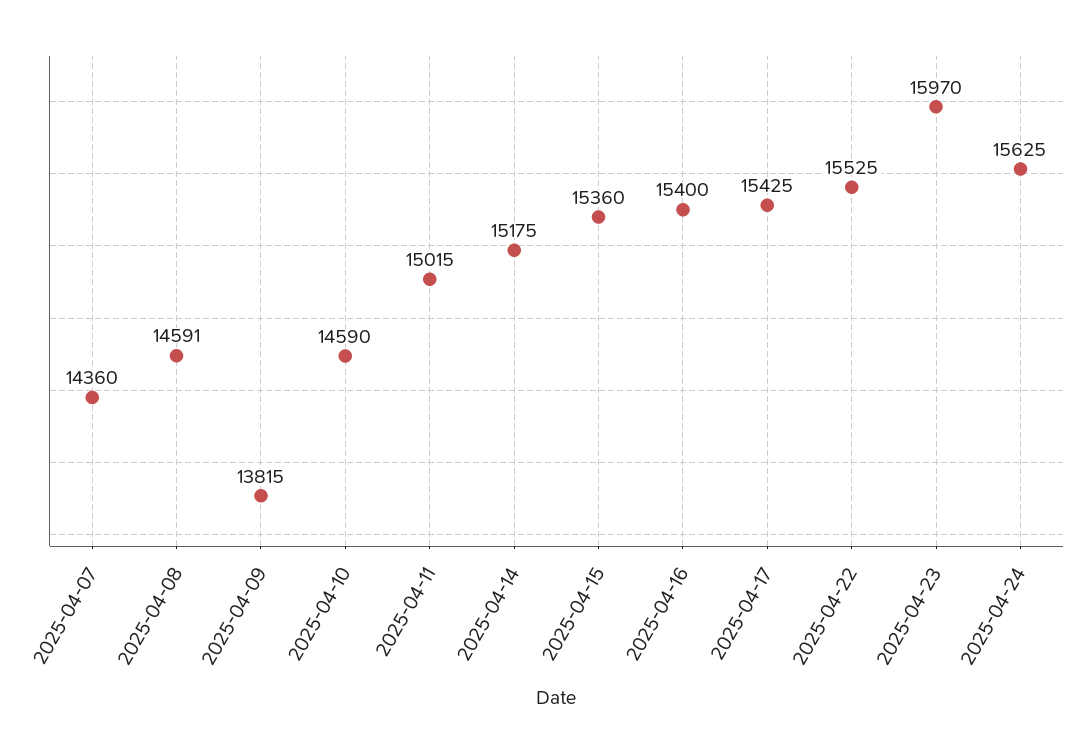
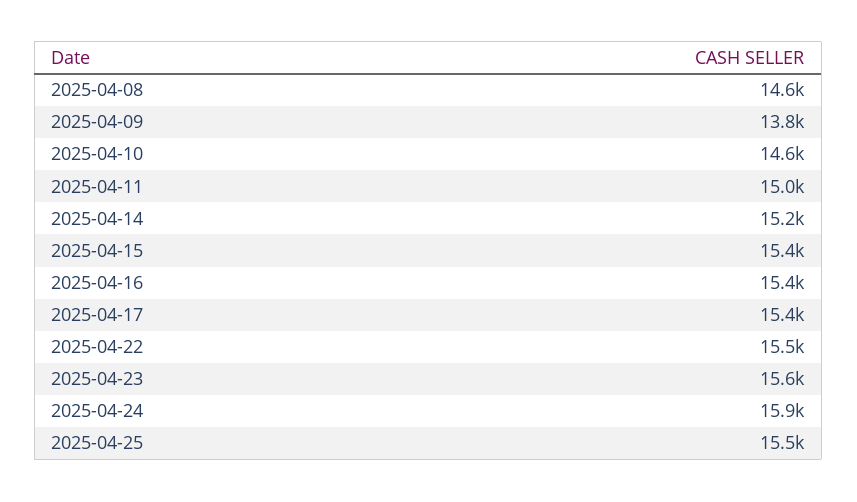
2025-04-07: 14360 -> none
2025-04-23: 15970 -> 15600
2025-04-24: 15625 -> 15900
2025-04-25: none -> 15500

